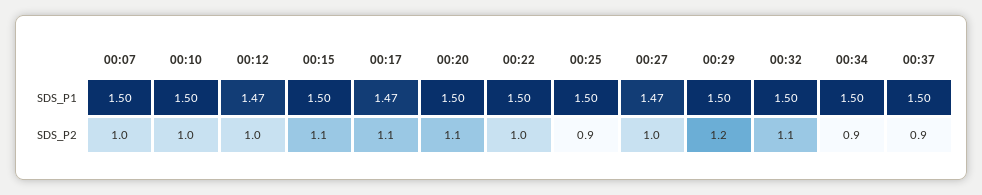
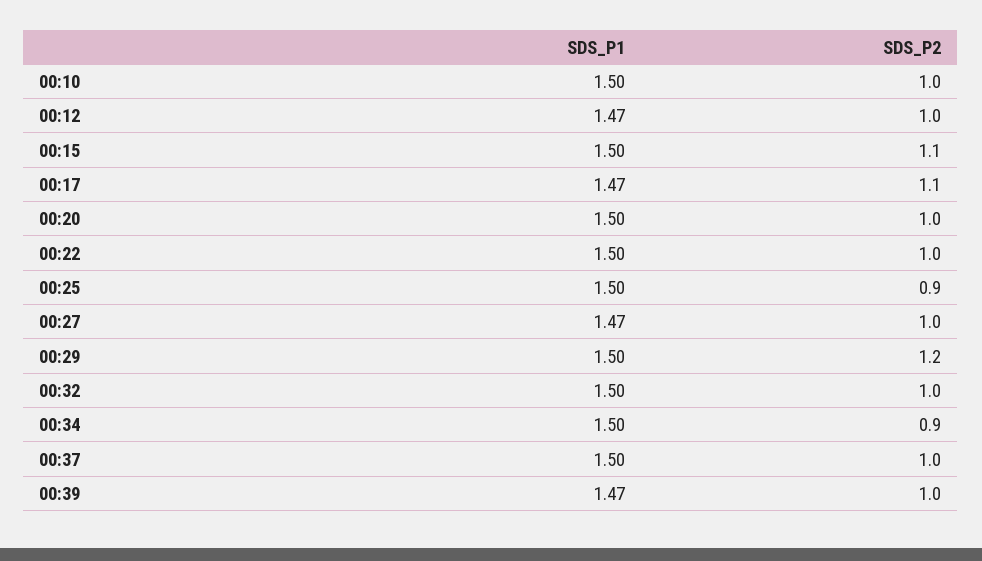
00:07, SDS_P1: 1.5 -> none
00:07, SDS_P2: 1 -> none
00:20, SDS_P2: 1.1 -> 1
00:32, SDS_P2: 1.1 -> 1
00:37, SDS_P2: 0.9 -> 1
00:39, SDS_P1: none -> 1.47
00:39, SDS_P2: none -> 1

